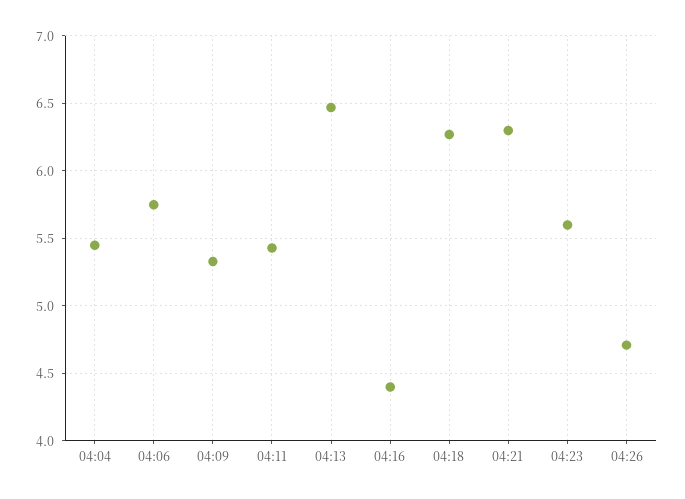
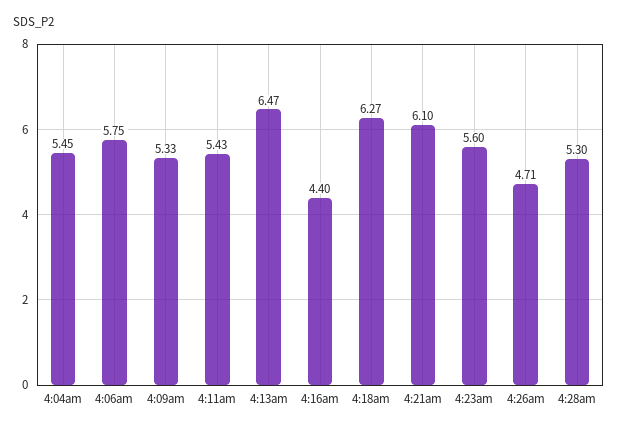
04:21: 6.3 -> 6.1
4:28am: none -> 5.3

